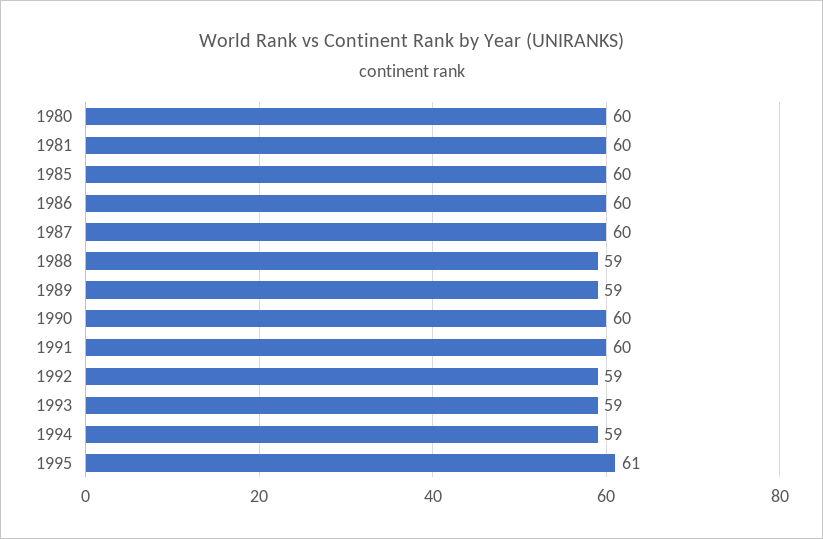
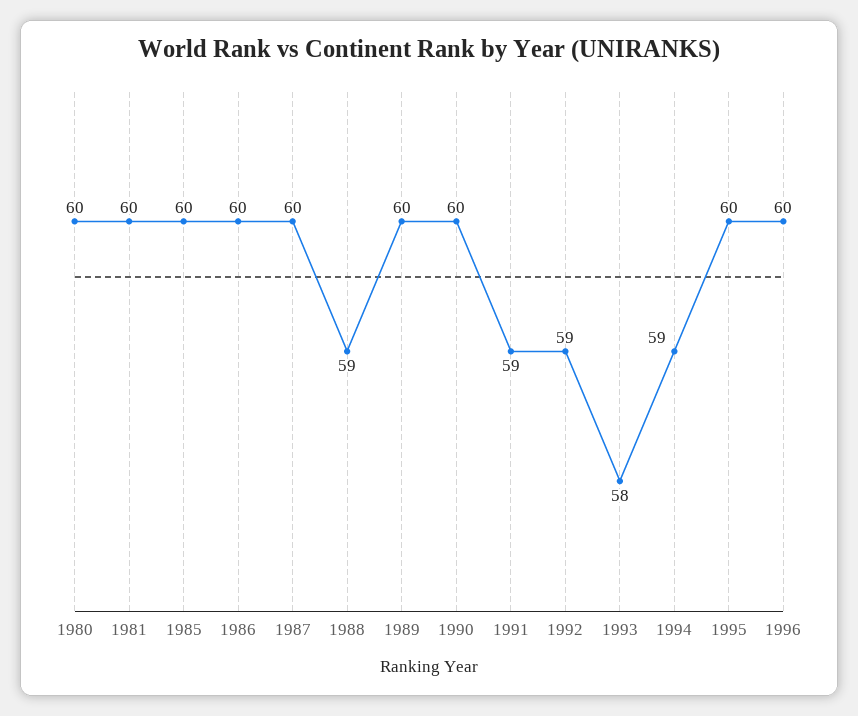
1989: 59 -> 60
1991: 60 -> 59
1993: 59 -> 58
1995: 61 -> 60
1996: none -> 60

